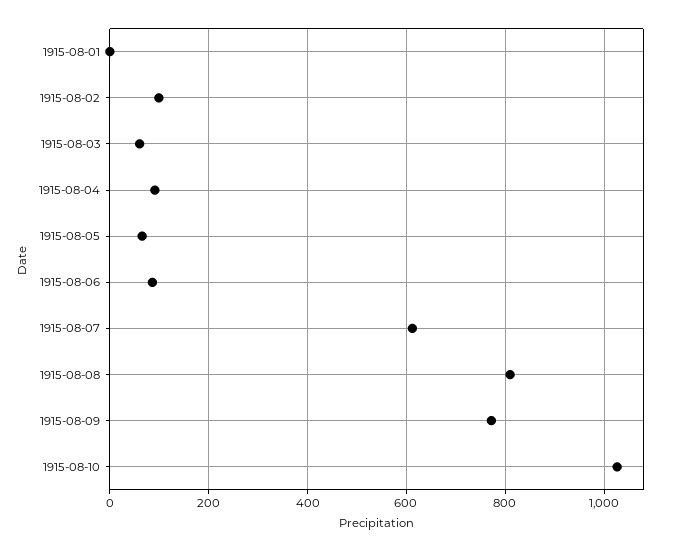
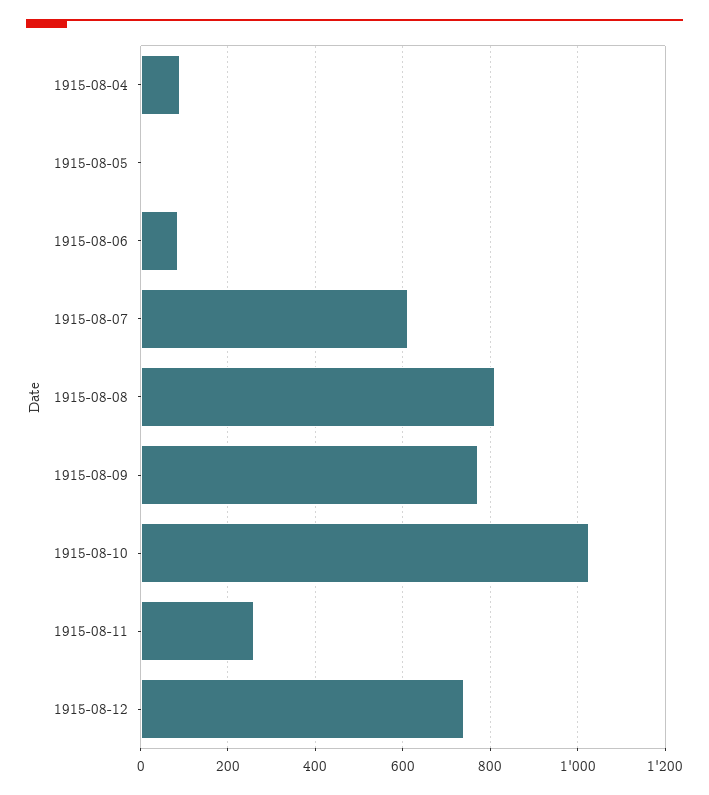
1915-08-01: 0 -> none
1915-08-02: 100 -> none
1915-08-03: 60 -> none
1915-08-05: 60 -> 0
1915-08-11: none -> 260
1915-08-12: none -> 740

